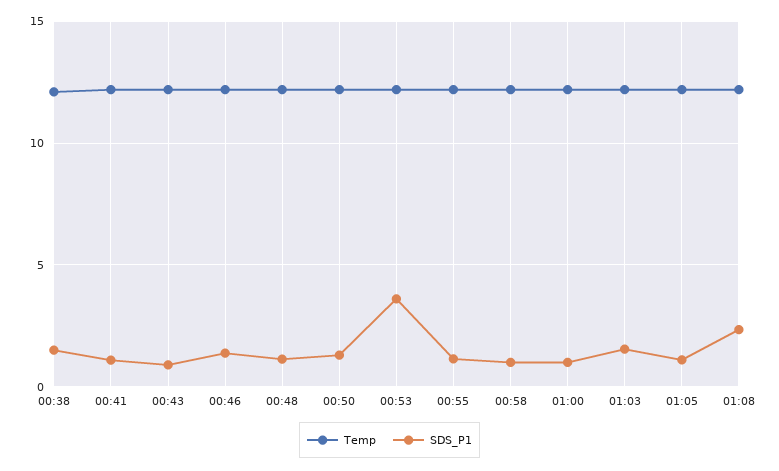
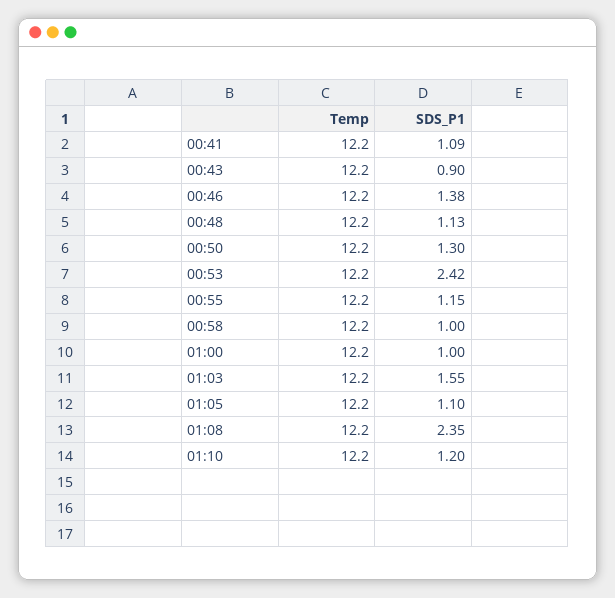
Temp, 00:38: 12 -> none
SDS_P1, 00:38: 1.5 -> none
SDS_P1, 00:53: 3.5 -> 2.42
Temp, 01:10: none -> 12.2
SDS_P1, 01:10: none -> 1.2

